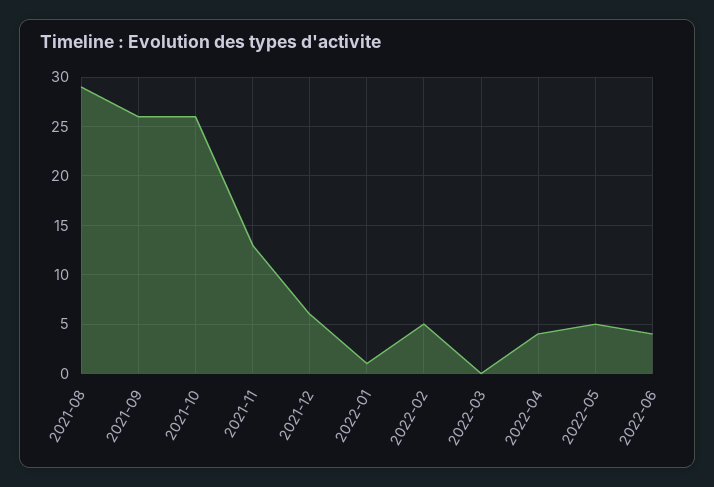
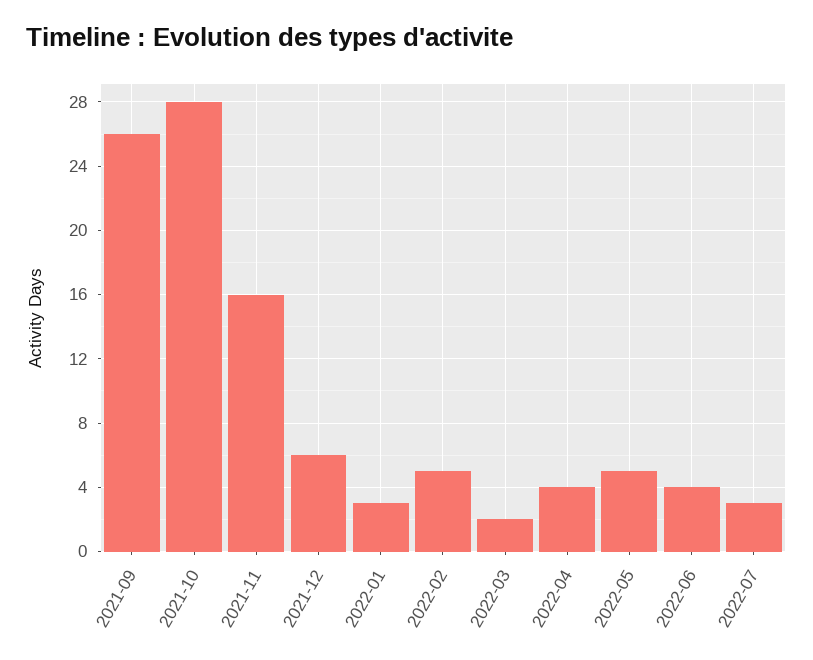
2021-08: 29 -> none
2021-10: 26 -> 28
2021-11: 13 -> 16
2022-01: 1 -> 3
2022-03: 0 -> 2
2022-07: none -> 3

